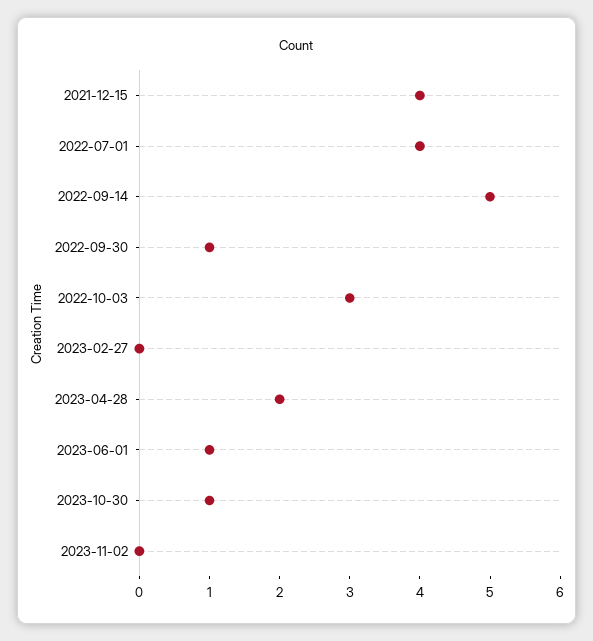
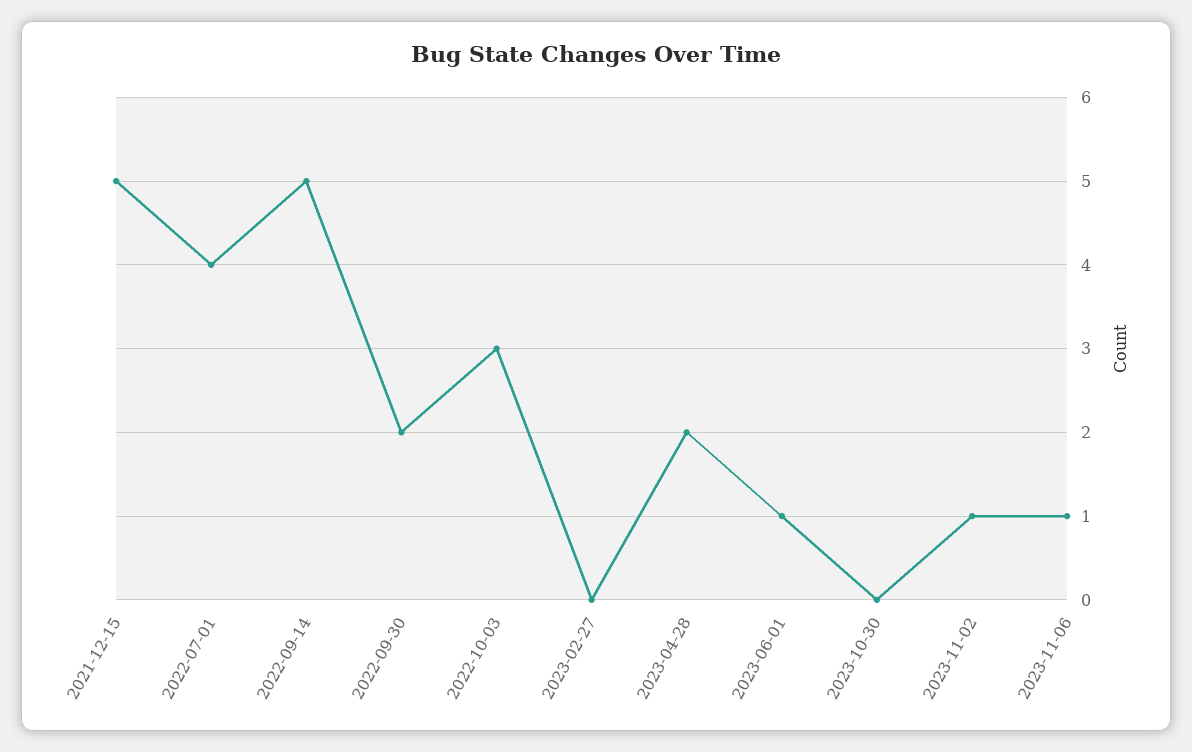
2021-12-15: 4 -> 5
2022-09-30: 1 -> 2
2023-10-30: 1 -> 0
2023-11-02: 0 -> 1
2023-11-06: none -> 1

